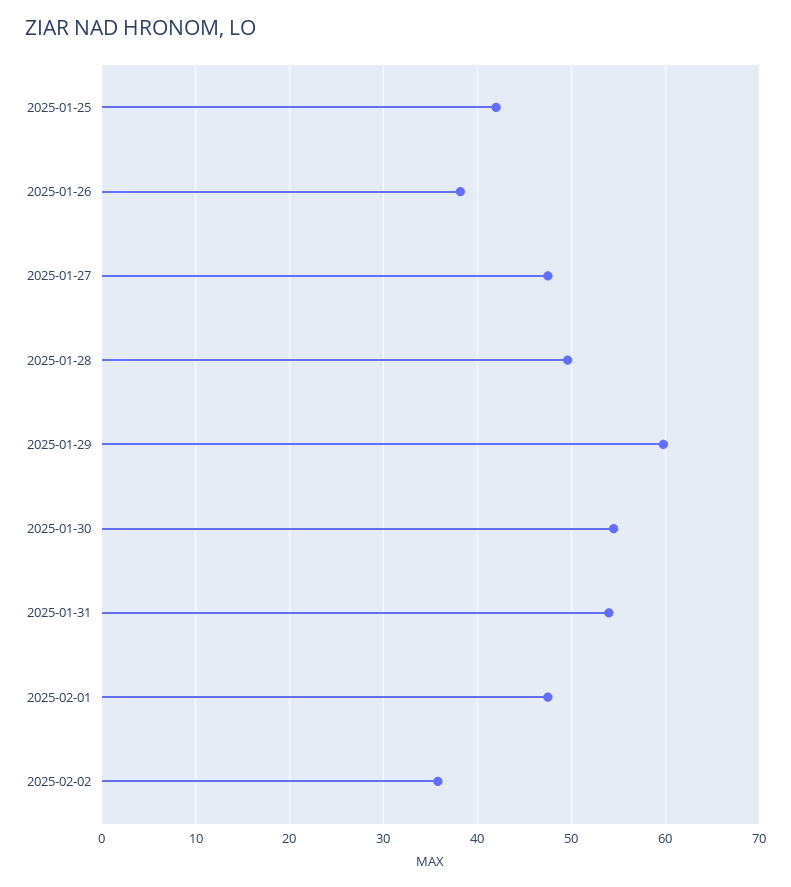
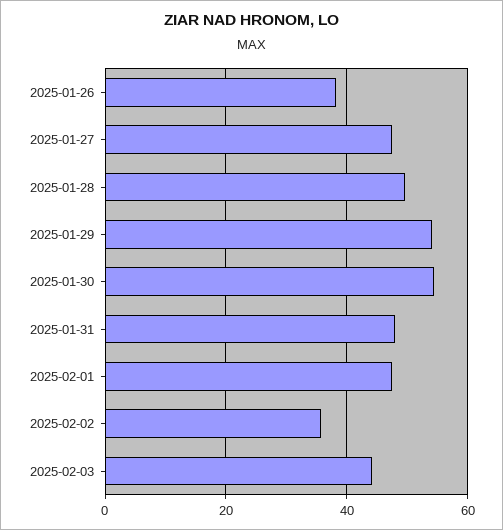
2025-01-25: 42 -> none
2025-01-29: 60 -> 54
2025-01-31: 54 -> 48
2025-02-03: none -> 44

